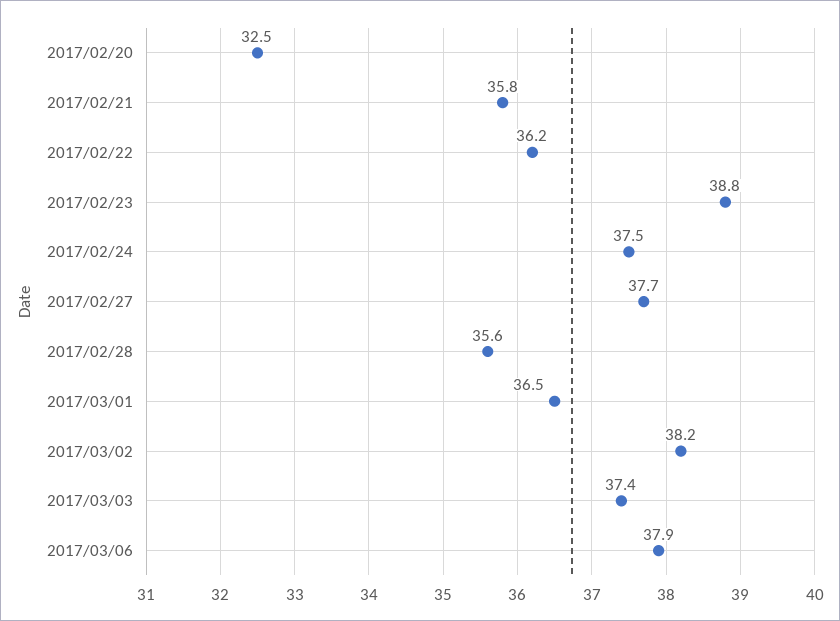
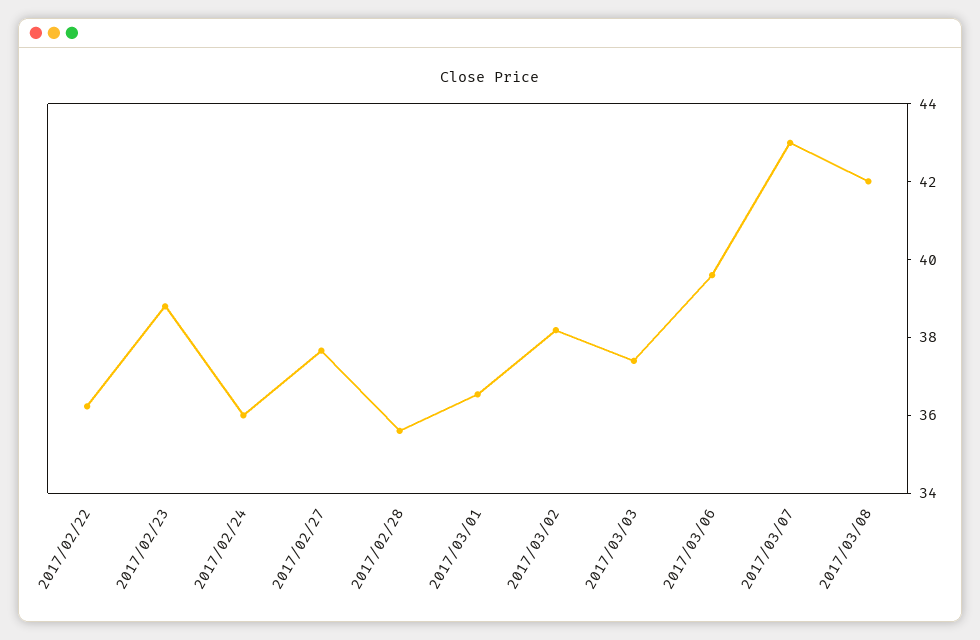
2017/02/20: 32.5 -> none
2017/02/21: 35.8 -> none
2017/02/24: 37.5 -> 36
2017/03/06: 37.9 -> 39.5
2017/03/07: none -> 43
2017/03/08: none -> 42

